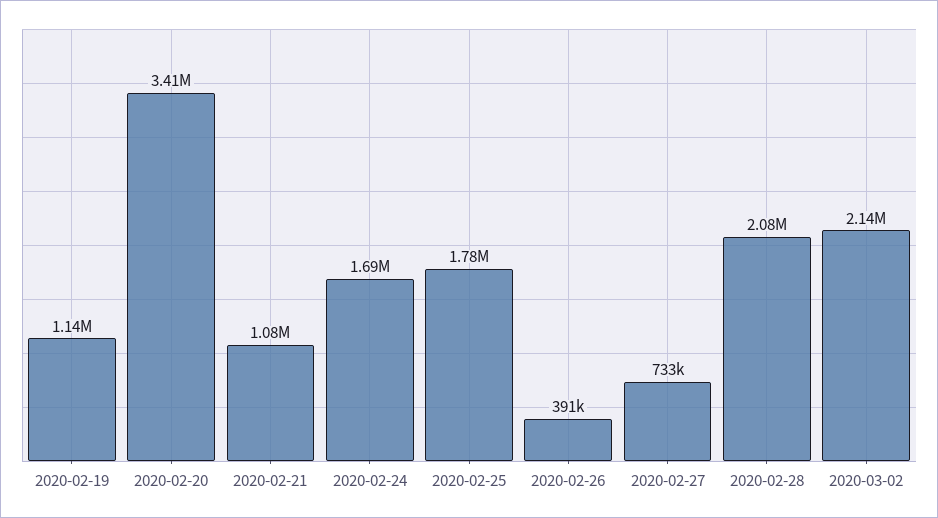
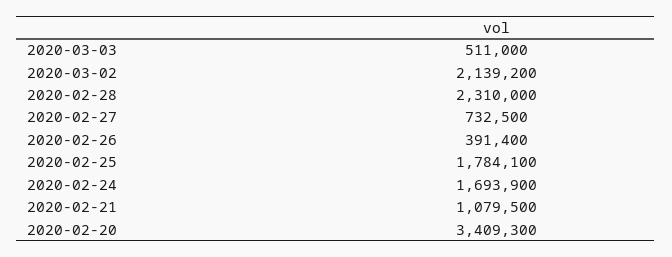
2020-02-19: 1140000 -> none
2020-02-28: 2080000 -> 2310000
2020-03-03: none -> 511000

